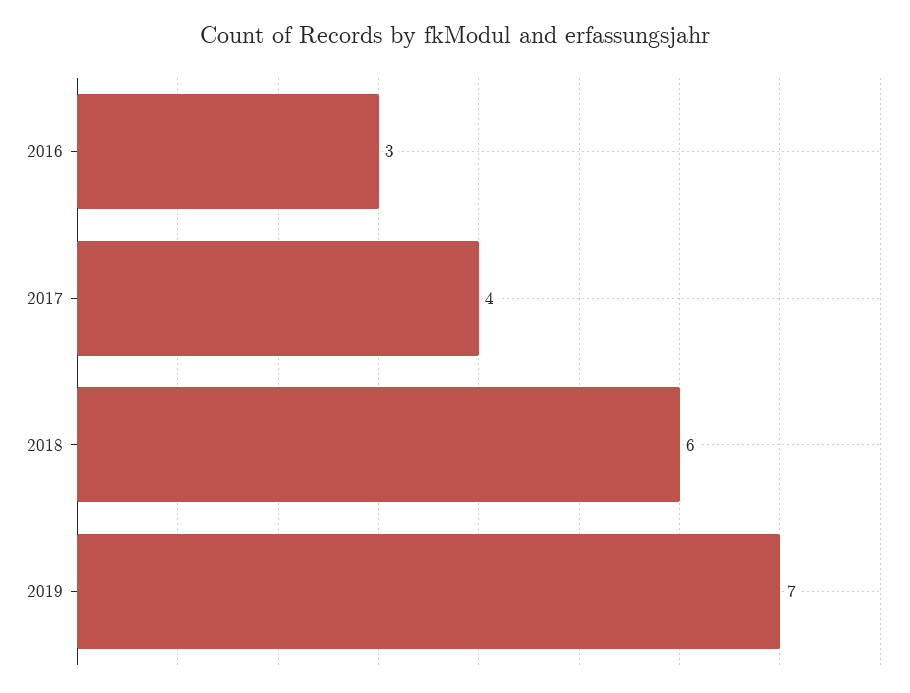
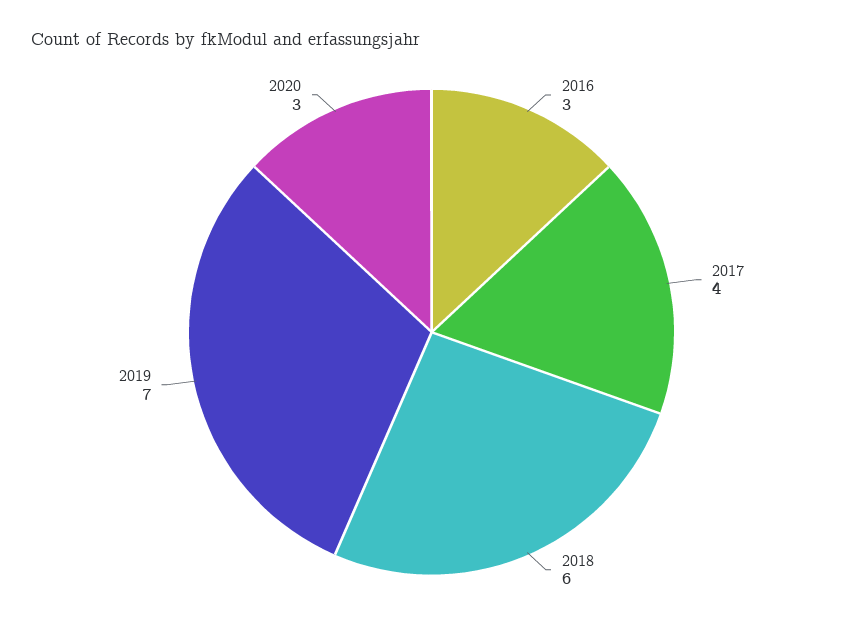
2020: none -> 3

